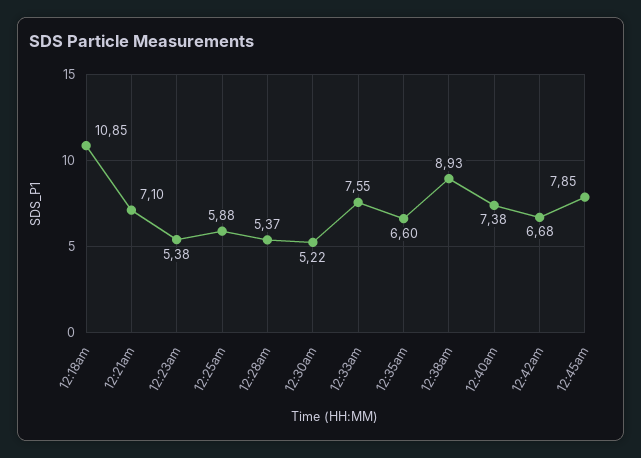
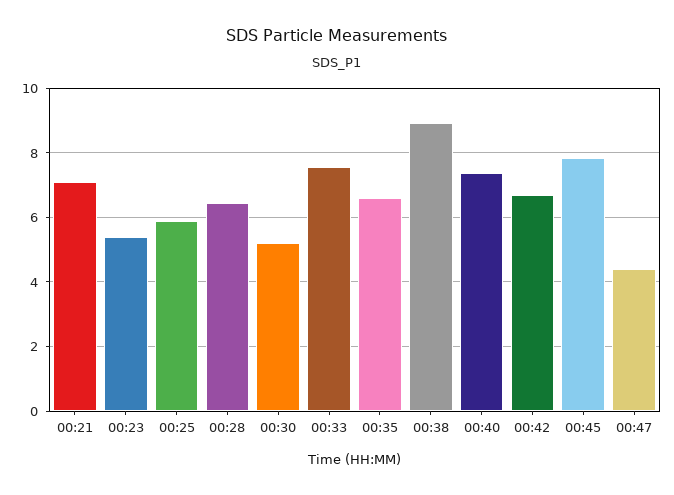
12:18am: 10.85 -> none
12:28am: 5.37 -> 6.4
00:47: none -> 4.4

